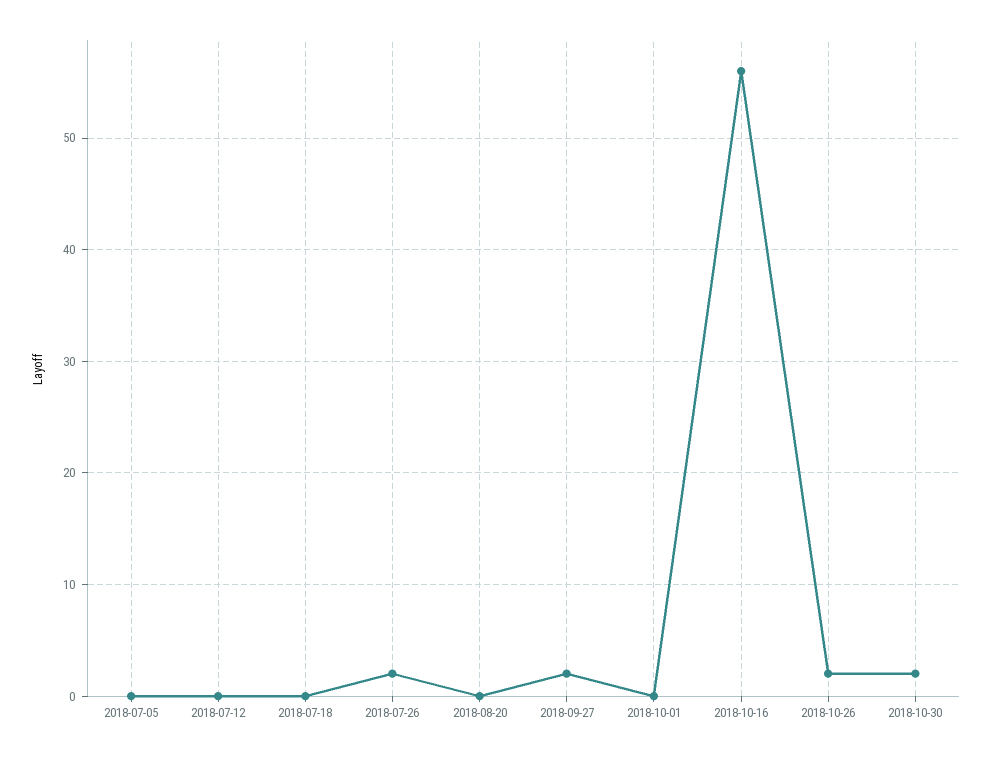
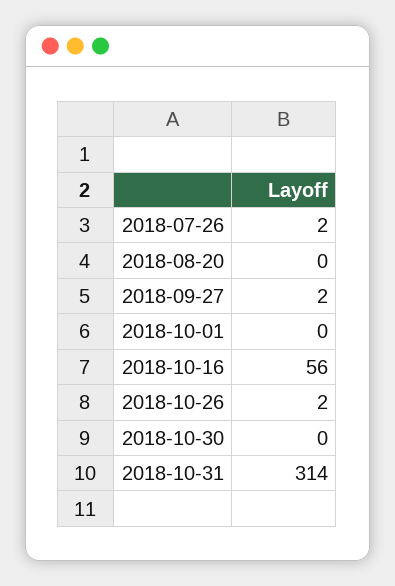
2018-07-05: 0 -> none
2018-07-12: 0 -> none
2018-07-18: 0 -> none
2018-10-30: 2 -> 0
2018-10-31: none -> 314

